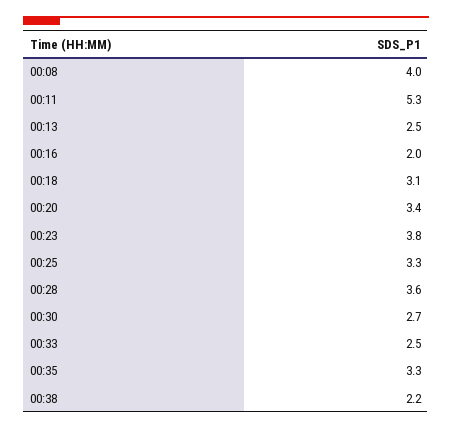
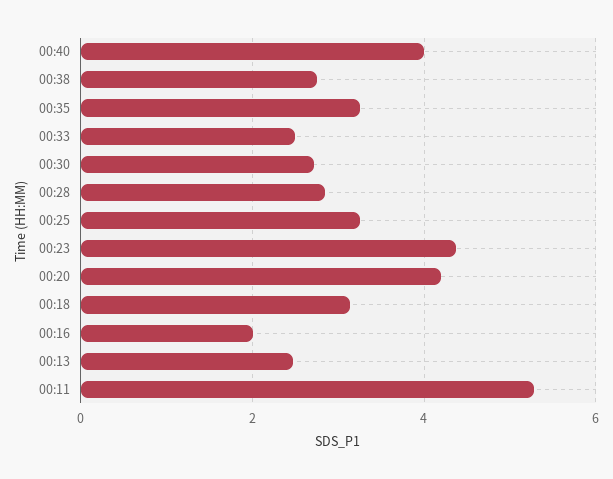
00:08: 4 -> none
00:20: 3.4 -> 4.2
00:23: 3.8 -> 4.4
00:28: 3.6 -> 2.8
00:38: 2.2 -> 2.8
00:40: none -> 4

